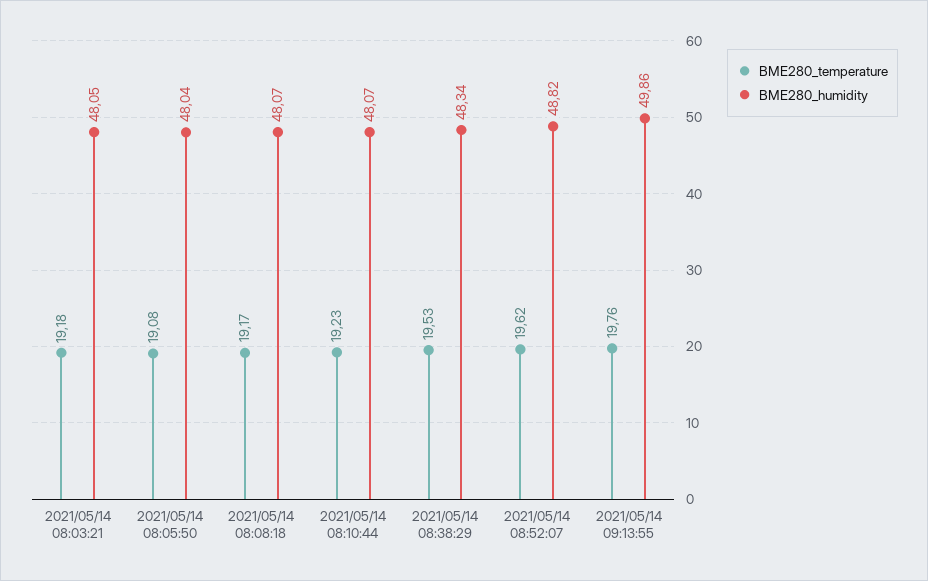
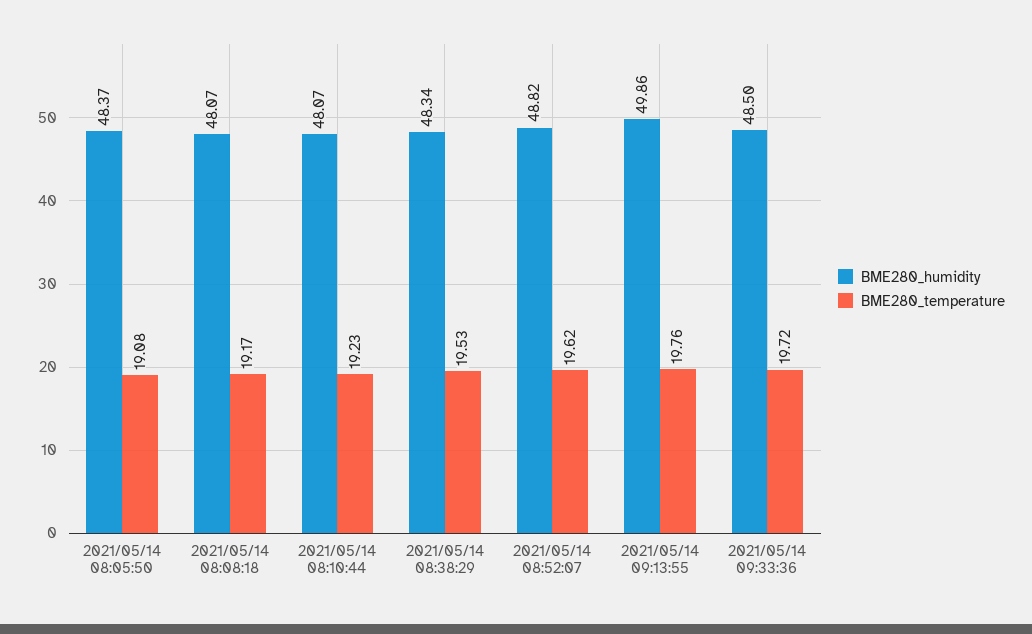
BME280_temperature, 2021/05/14 08:03:21: 19.18 -> none
BME280_humidity, 2021/05/14 08:03:21: 48.05 -> none
BME280_humidity, 2021/05/14 08:05:50: 48.04 -> 48.37
BME280_humidity, 2021/05/14 09:33:36: none -> 48.5
BME280_temperature, 2021/05/14 09:33:36: none -> 19.72

